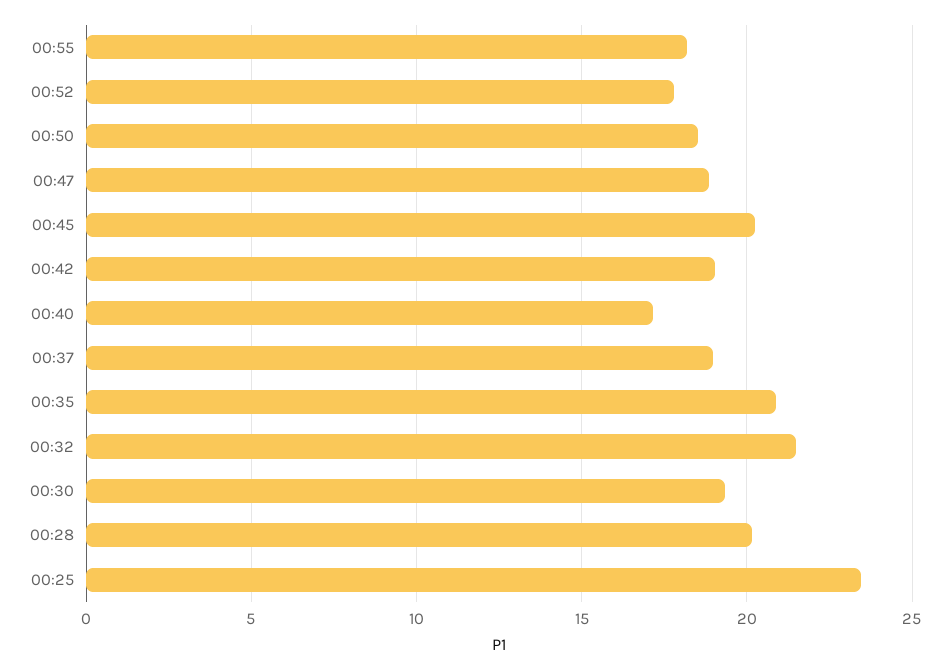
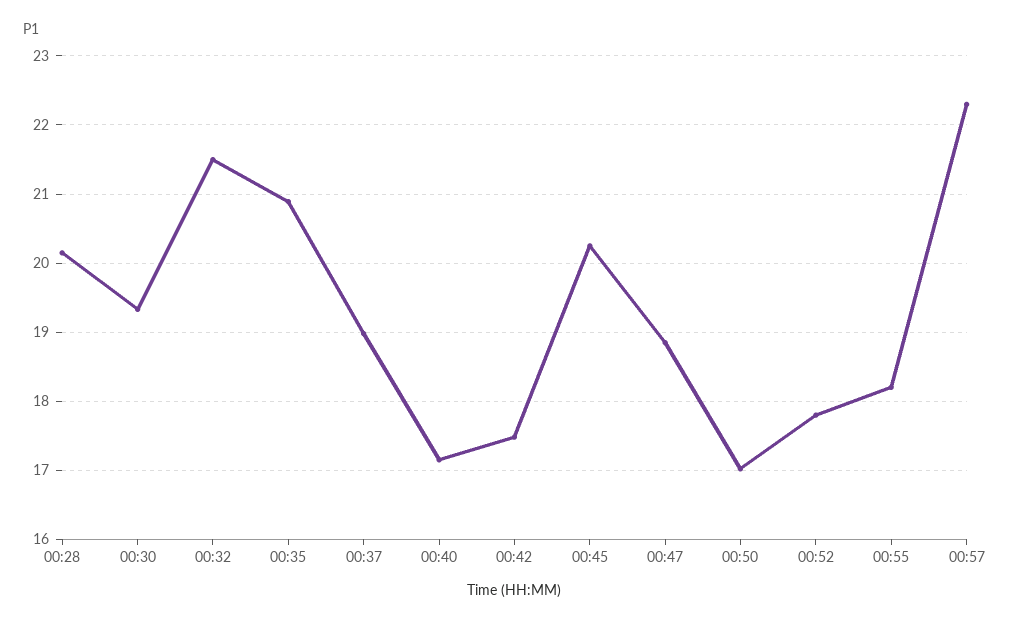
00:50: 18.5 -> 17
00:42: 19 -> 17.5
00:25: 23.5 -> none
00:57: none -> 22.3

